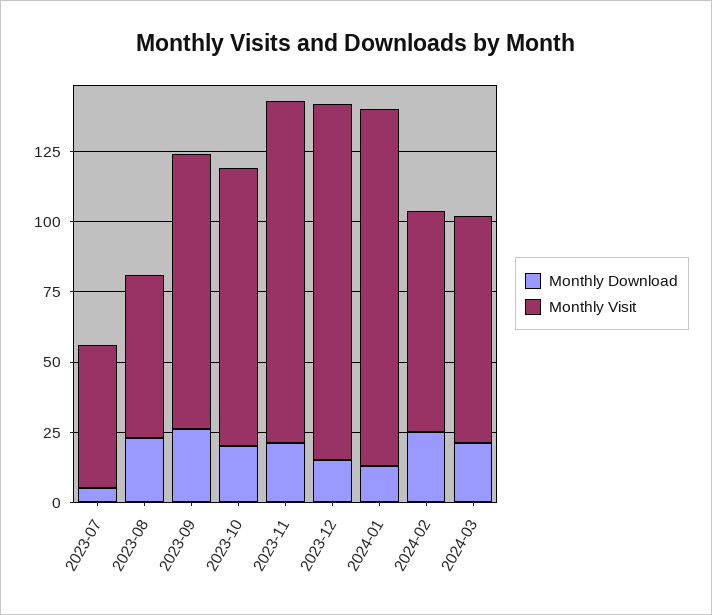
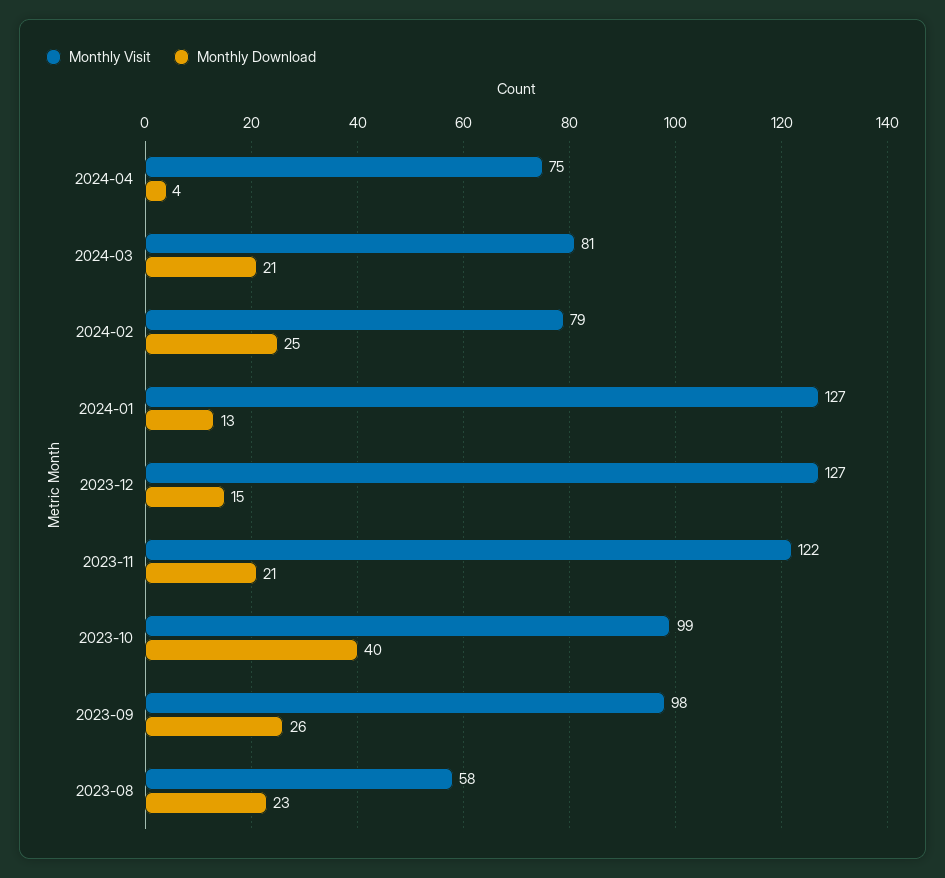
Monthly Download, 2023-07: 5 -> none
Monthly Visit, 2023-07: 50 -> none
Monthly Download, 2023-10: 20 -> 40
Monthly Visit, 2024-04: none -> 75
Monthly Download, 2024-04: none -> 4

